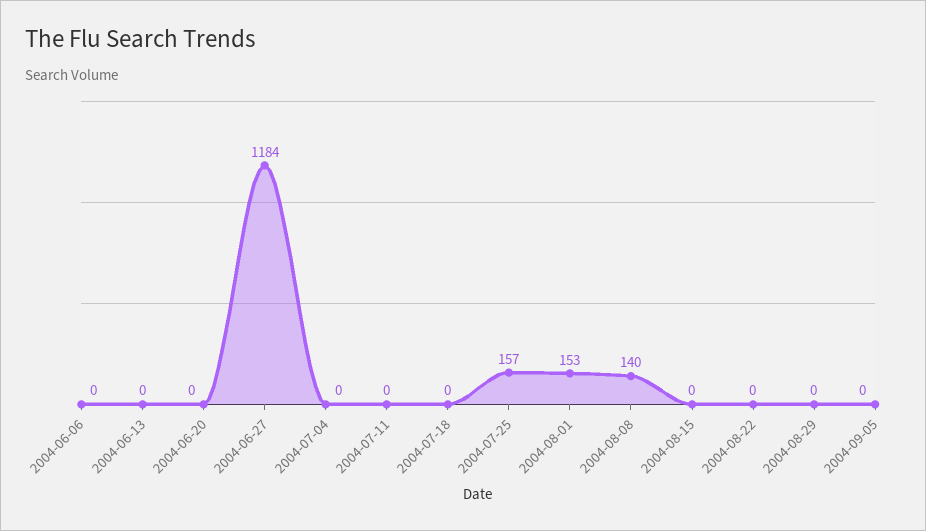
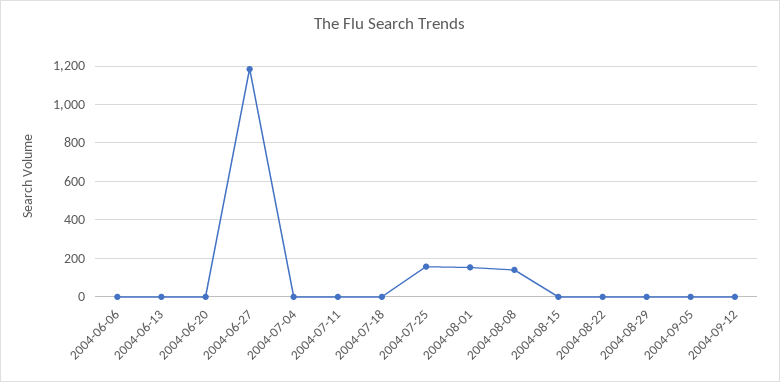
2004-09-12: none -> 0

